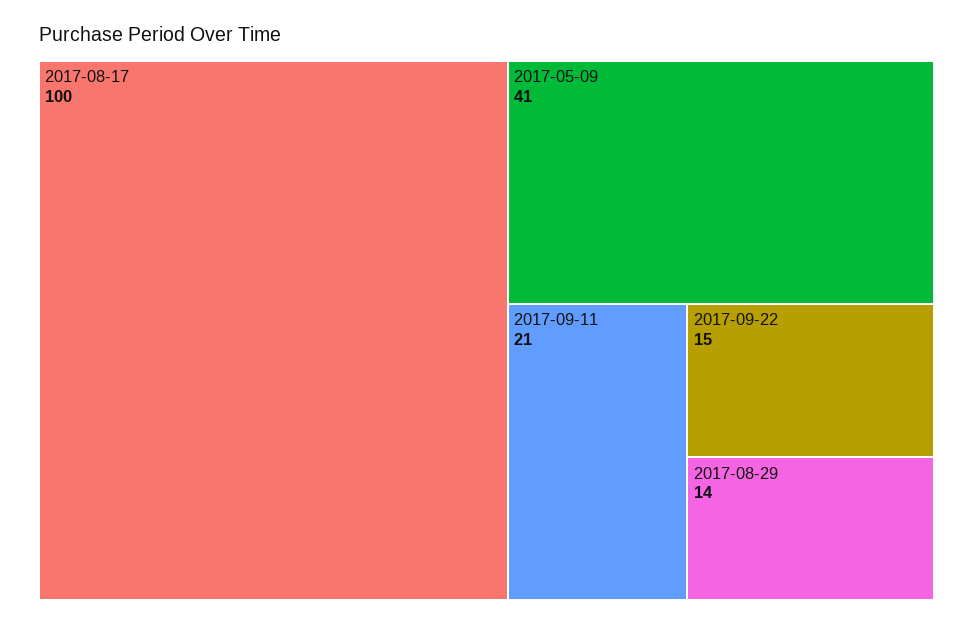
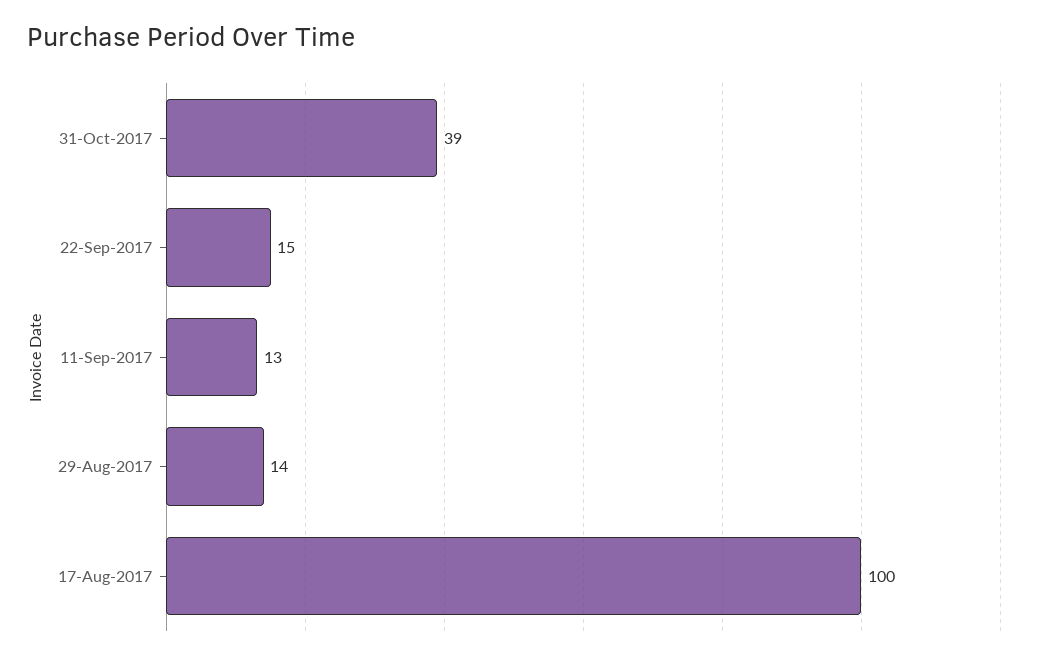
2017-05-09: 41 -> none
2017-09-11: 21 -> 13
31-Oct-2017: none -> 39

